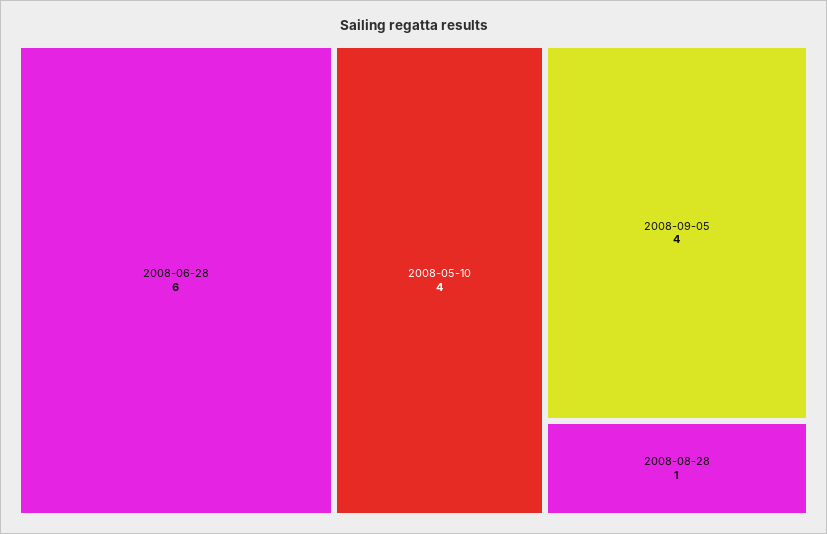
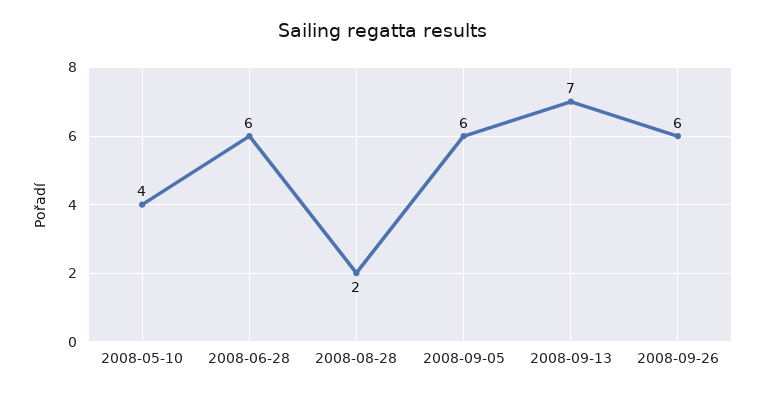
2008-09-05: 4 -> 6
2008-08-28: 1 -> 2
2008-09-13: none -> 7
2008-09-26: none -> 6

